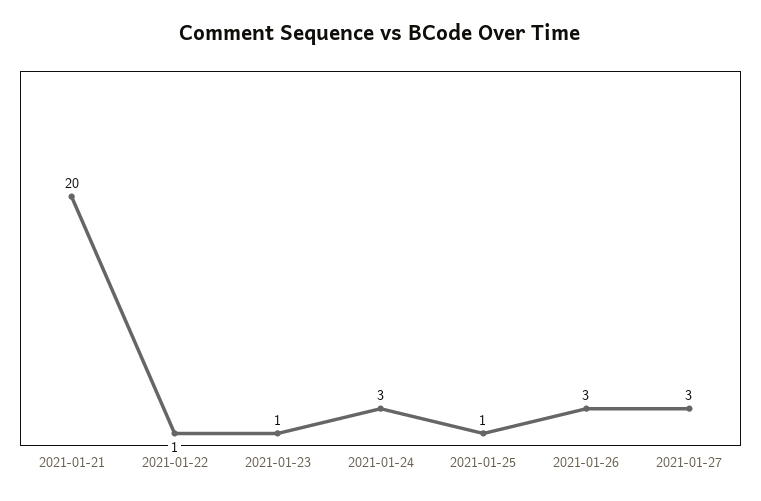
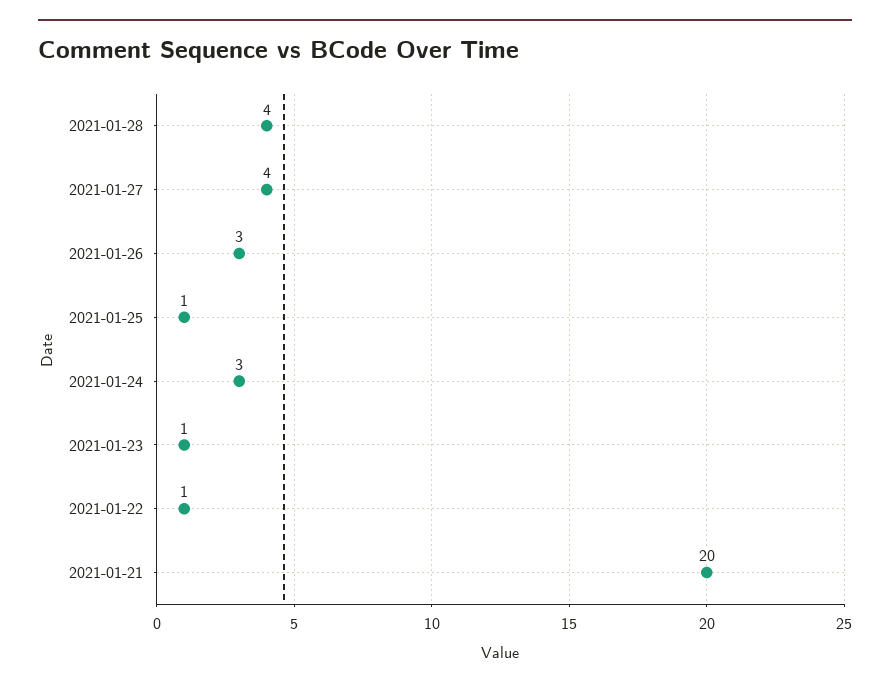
2021-01-27: 3 -> 4
2021-01-28: none -> 4

